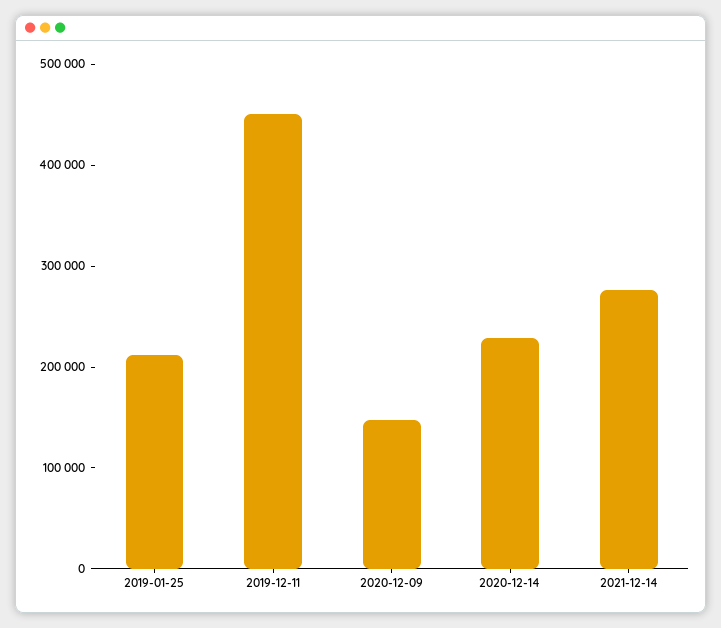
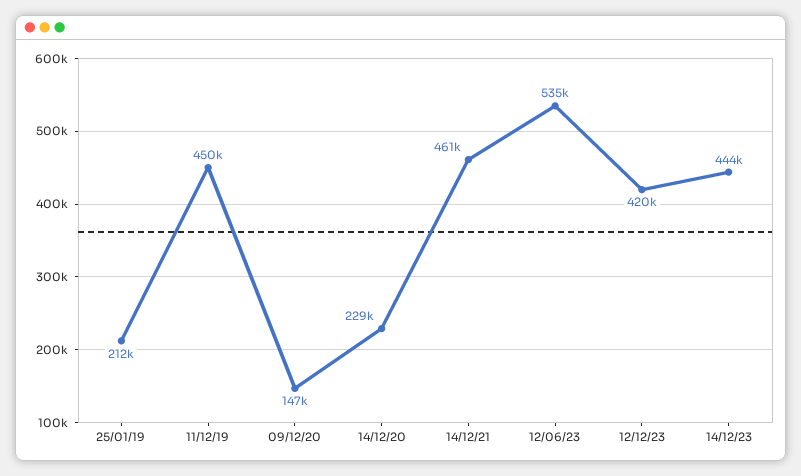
2021-12-14: 280000 -> 461000
12/06/23: none -> 535000
12/12/23: none -> 420000
14/12/23: none -> 444000

